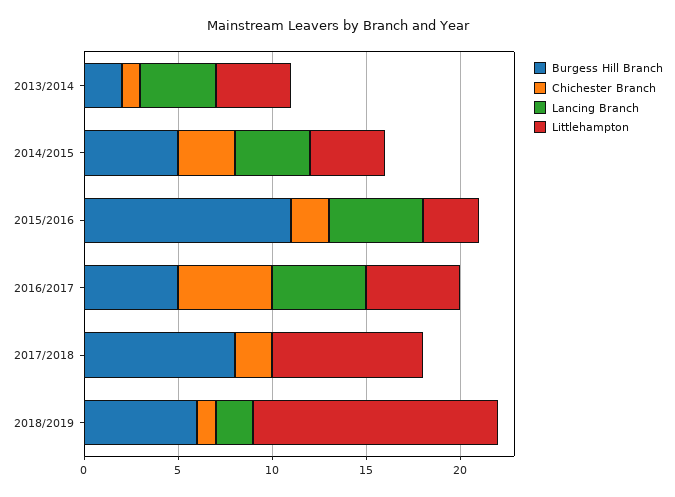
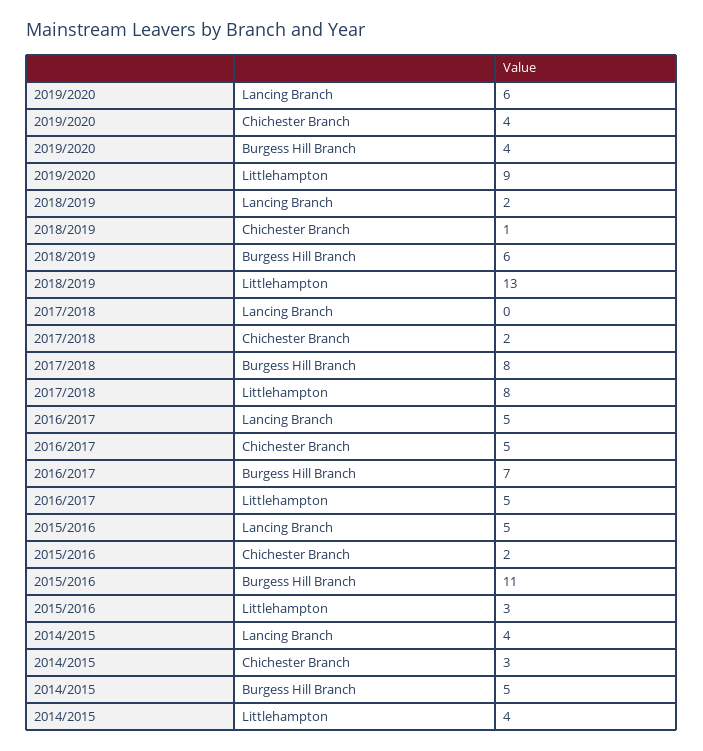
Burgess Hill Branch, 2013/2014: 2 -> none
Chichester Branch, 2013/2014: 1 -> none
Lancing Branch, 2013/2014: 4 -> none
Littlehampton, 2013/2014: 4 -> none
Burgess Hill Branch, 2016/2017: 5 -> 7
Lancing Branch, 2019/2020: none -> 6
Chichester Branch, 2019/2020: none -> 4
Burgess Hill Branch, 2019/2020: none -> 4
Littlehampton, 2019/2020: none -> 9

